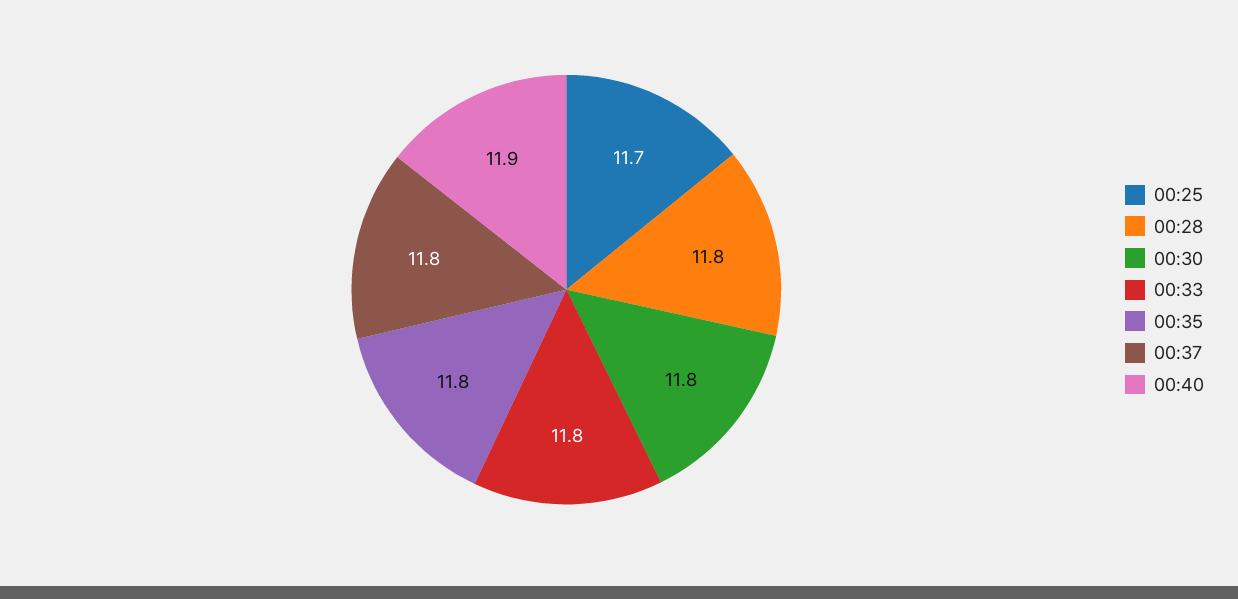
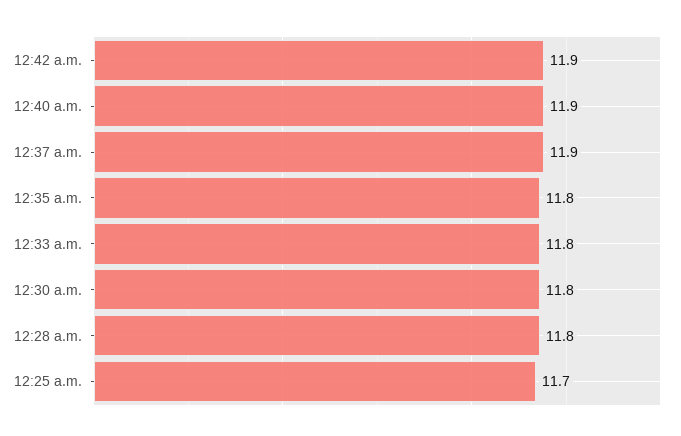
00:37: 11.8 -> 11.9
12:42 a.m.: none -> 11.9

